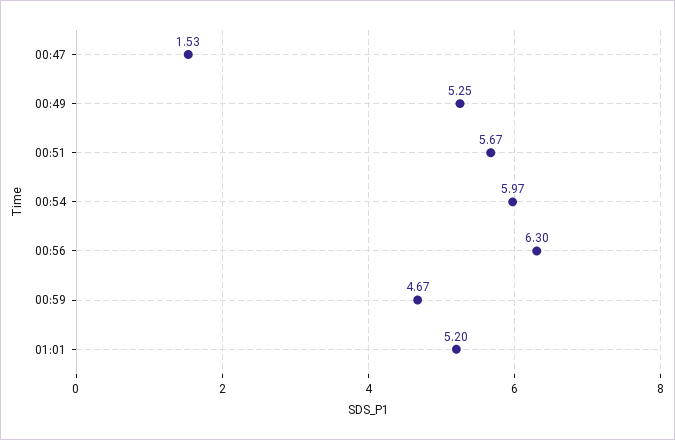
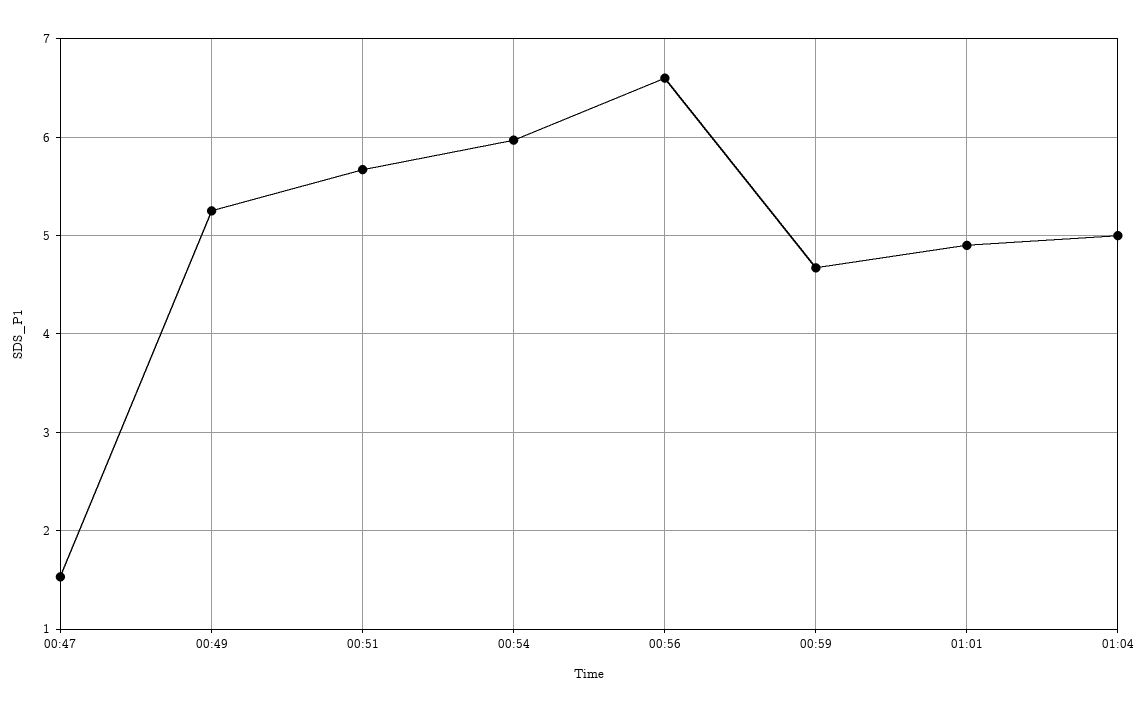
00:56: 6.3 -> 6.6
01:01: 5.2 -> 4.9
01:04: none -> 5

